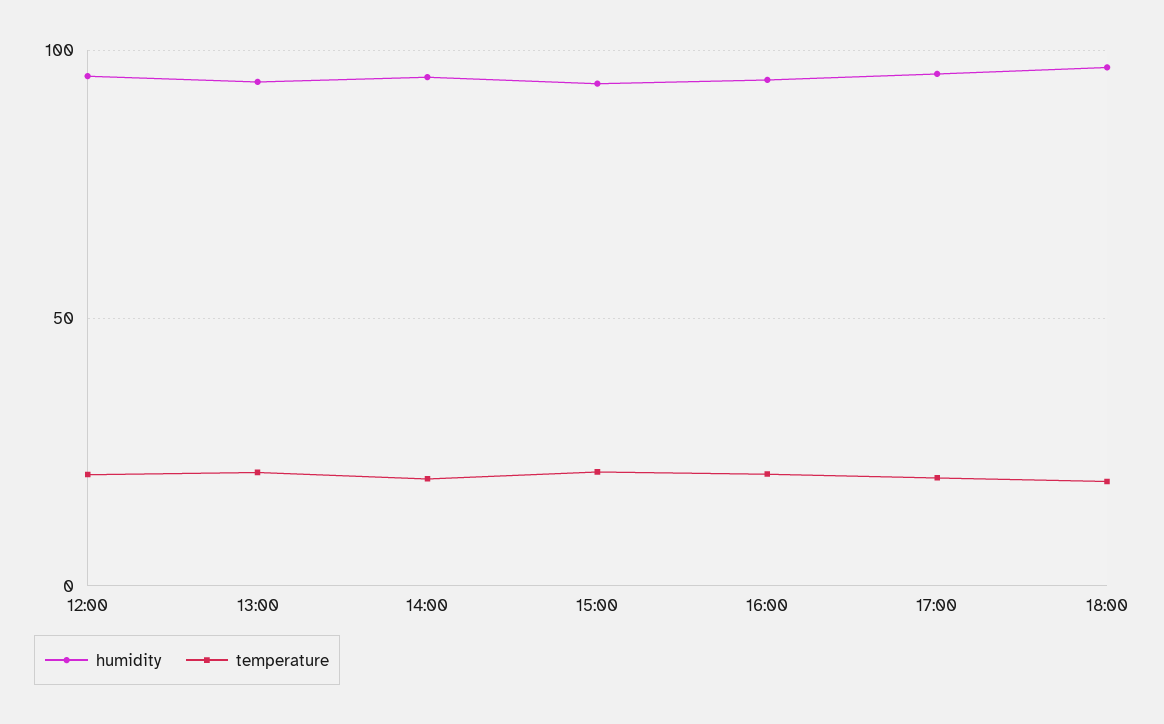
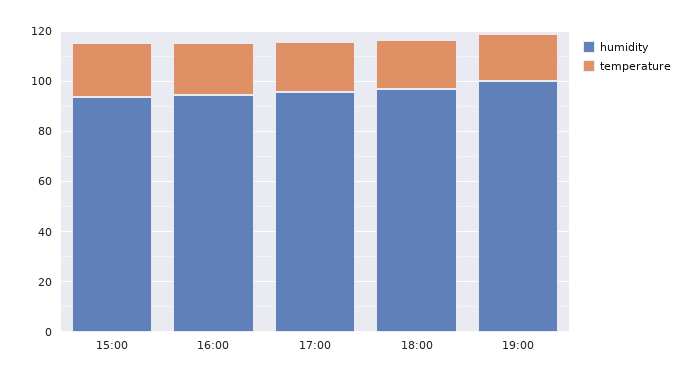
humidity, 12:00: 95 -> none
temperature, 12:00: 20 -> none
humidity, 13:00: 95 -> none
temperature, 13:00: 20 -> none
humidity, 14:00: 95 -> none
temperature, 14:00: 20 -> none
humidity, 19:00: none -> 100
temperature, 19:00: none -> 20

